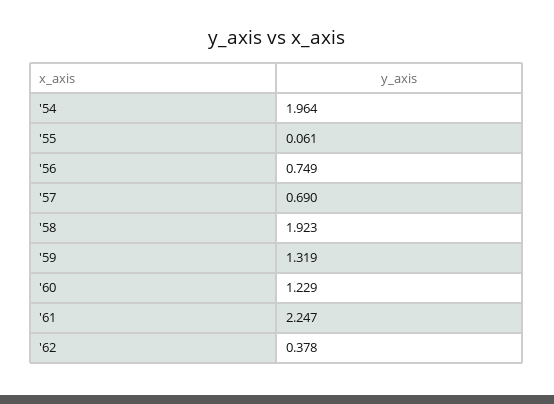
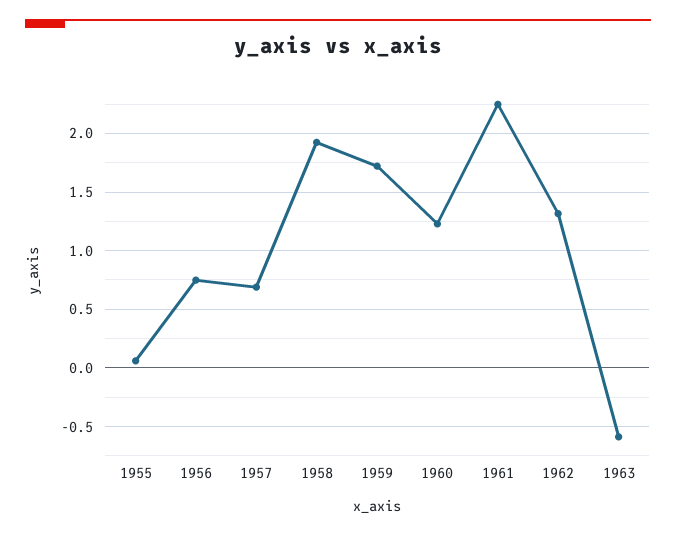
'54: 1.964 -> none
'59: 1.319 -> 1.7
'62: 0.378 -> 1.3
1963: none -> -0.6

